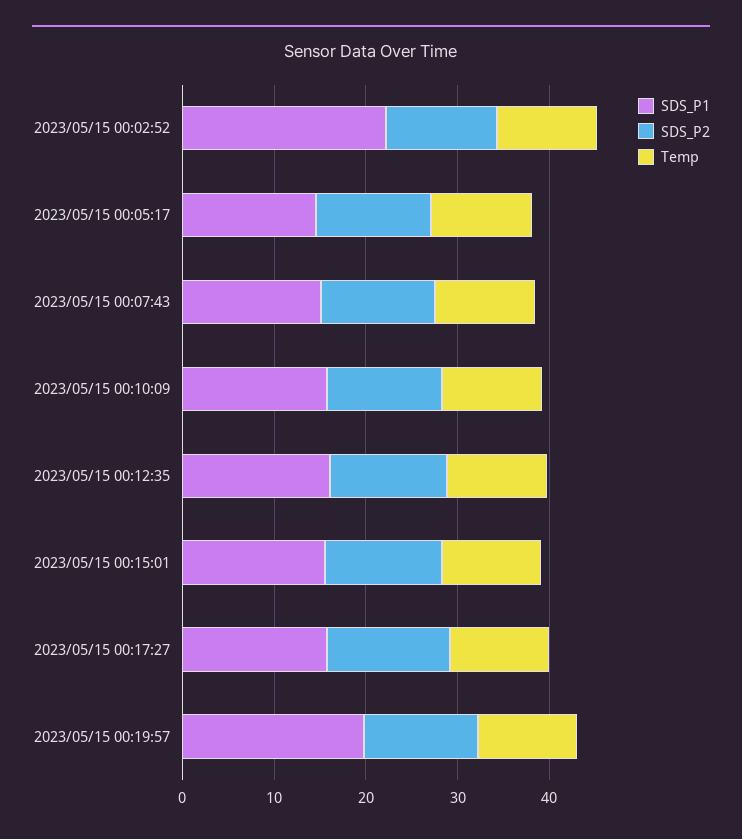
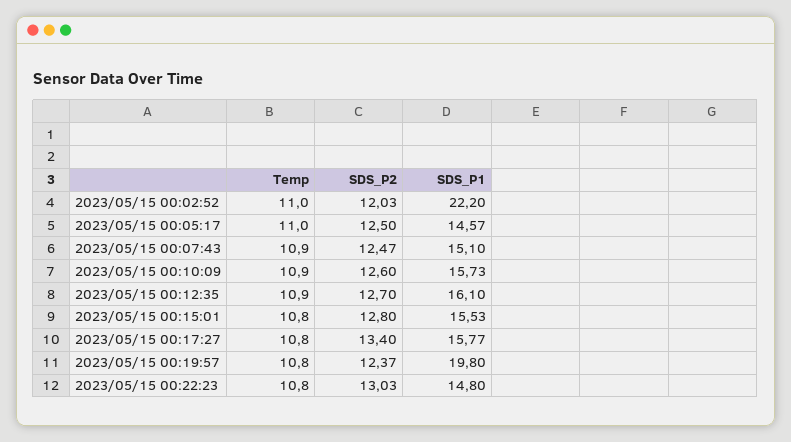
Temp, 2023/05/15 00:22:23: none -> 10.8
SDS_P2, 2023/05/15 00:22:23: none -> 13.03
SDS_P1, 2023/05/15 00:22:23: none -> 14.8

